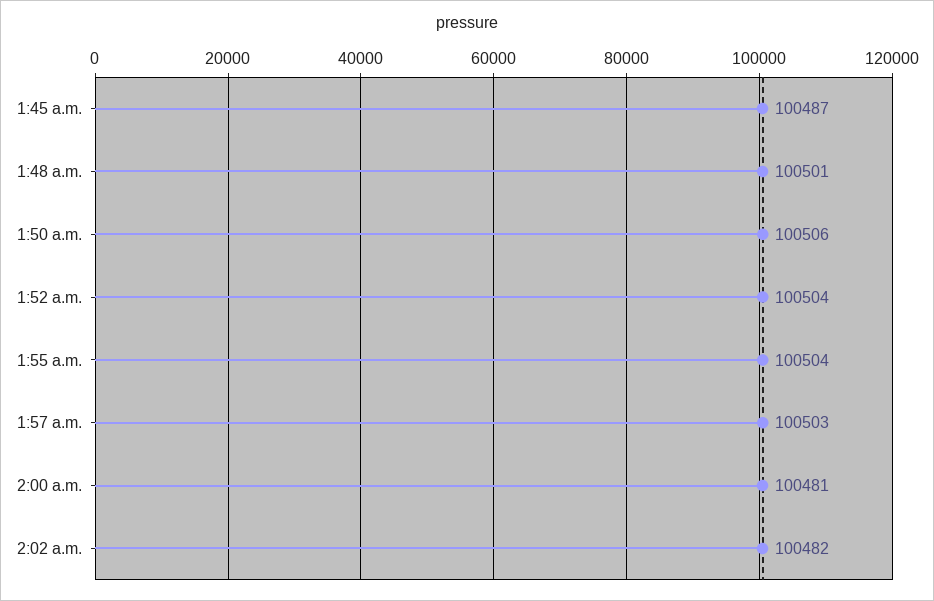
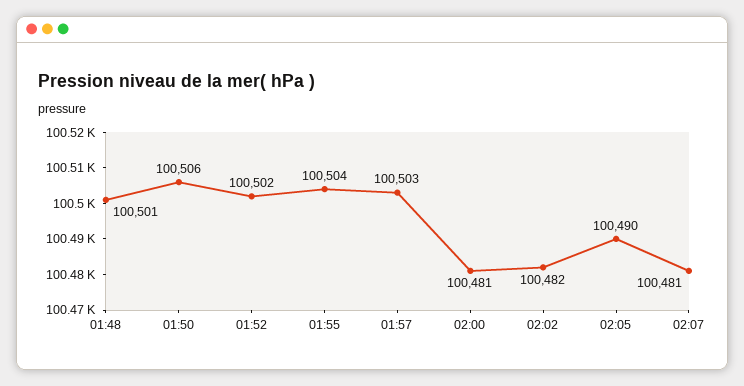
1:45 a.m.: 100487 -> none
1:52 a.m.: 100504 -> 100502
02:05: none -> 100490
02:07: none -> 100481

